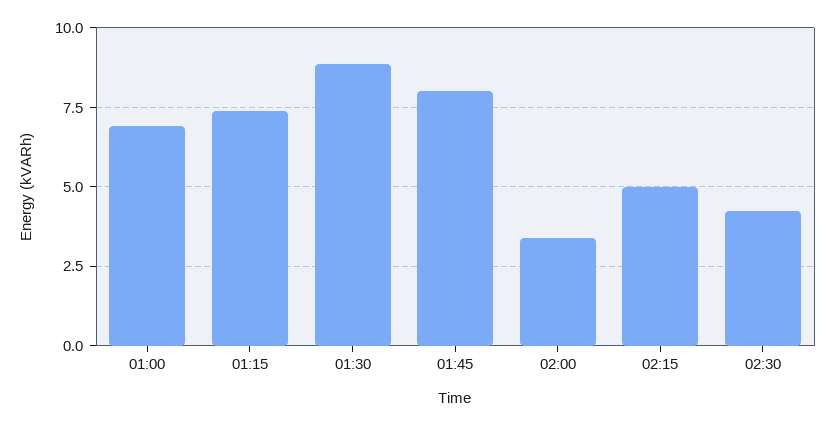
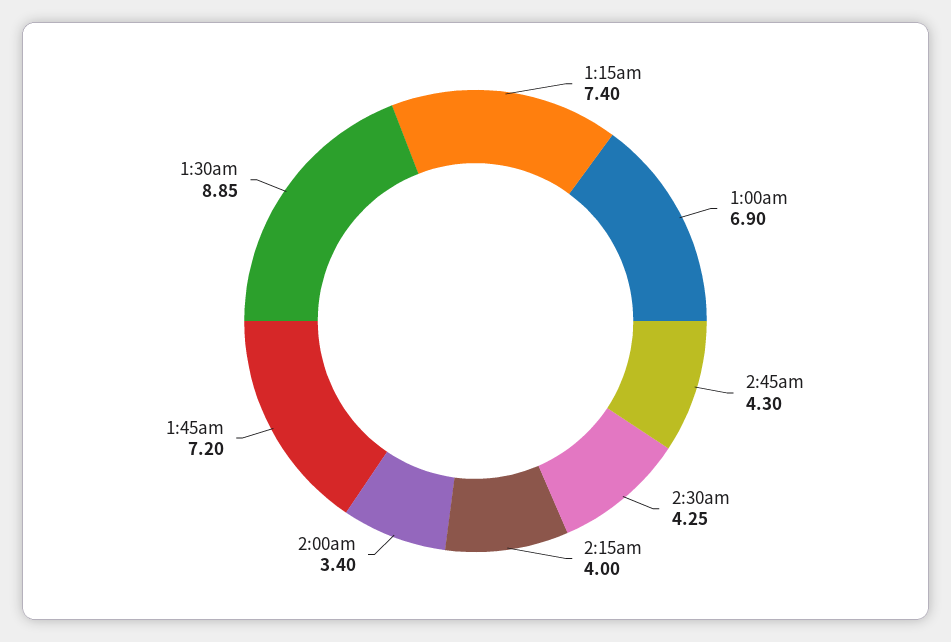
01:45: 8 -> 7.2
02:15: 5 -> 4
2:45am: none -> 4.3

